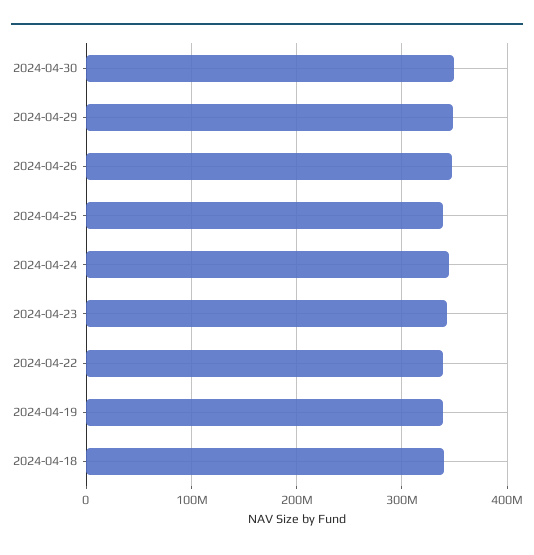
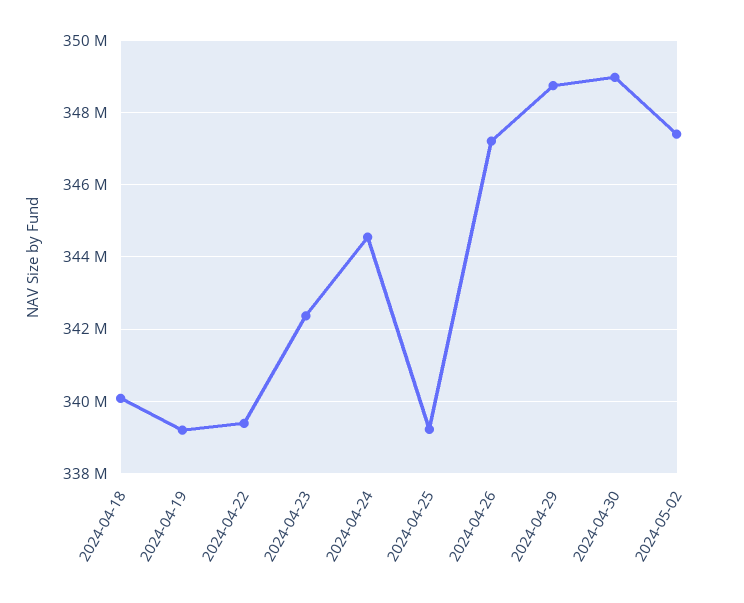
2024-05-02: none -> 347400000

